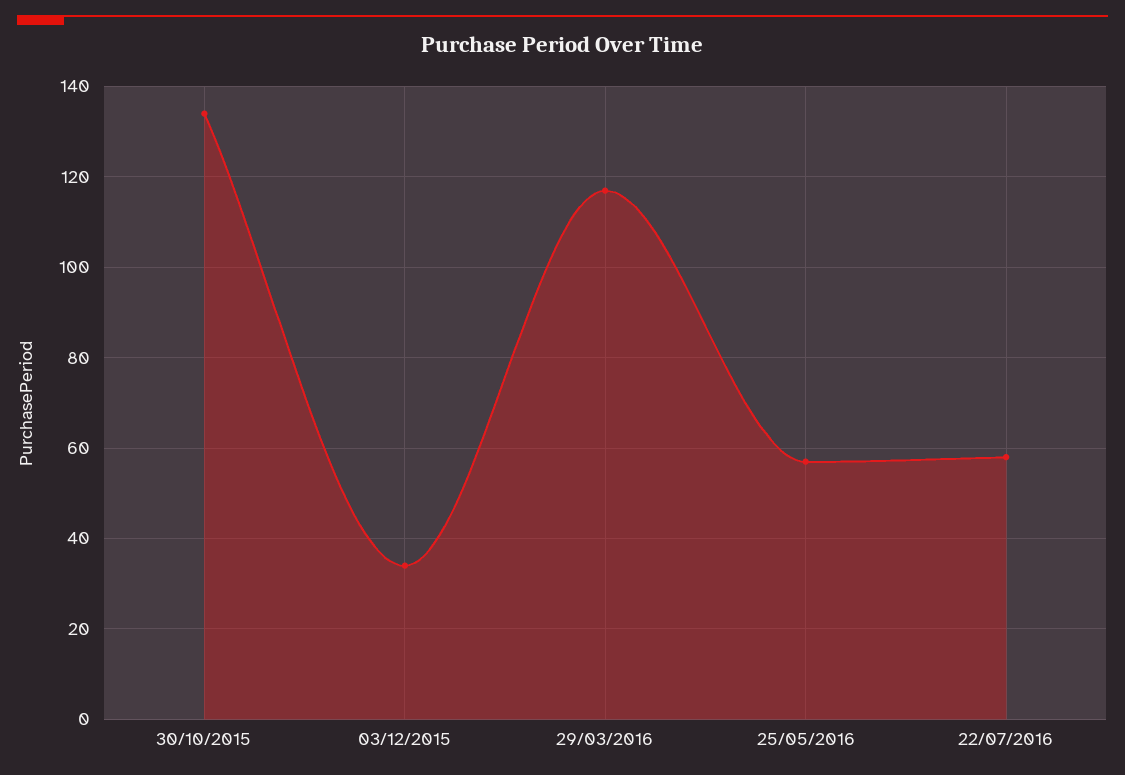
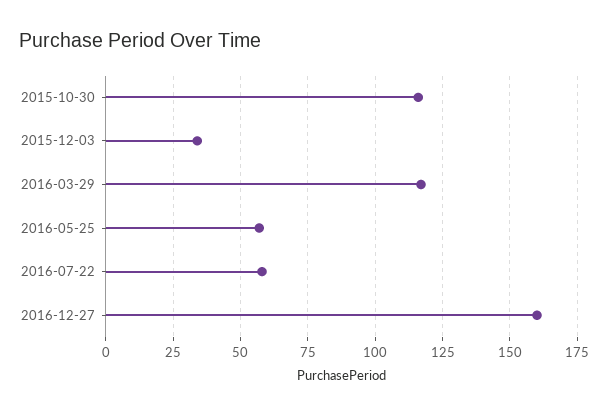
30/10/2015: 135 -> 115
2016-12-27: none -> 160

